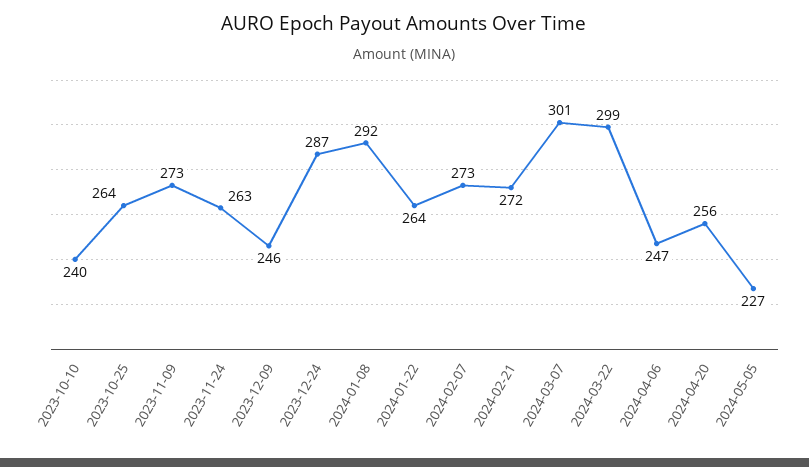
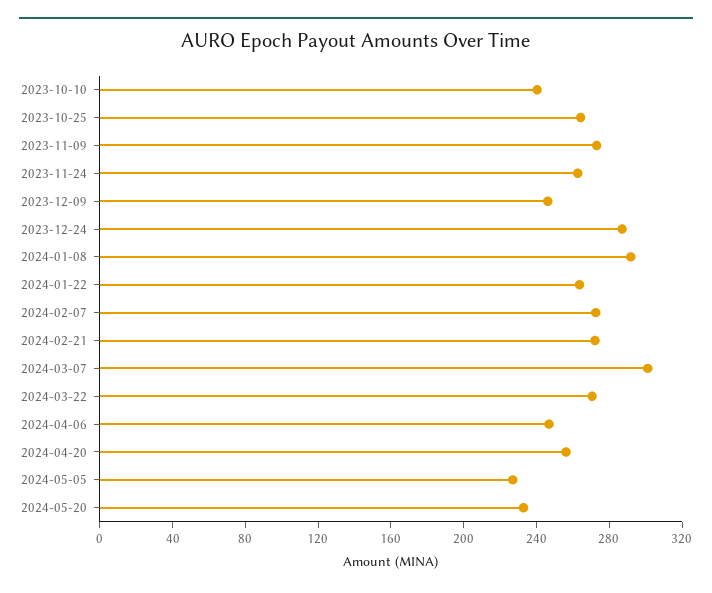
2024-03-22: 299 -> 270
2024-05-20: none -> 230

